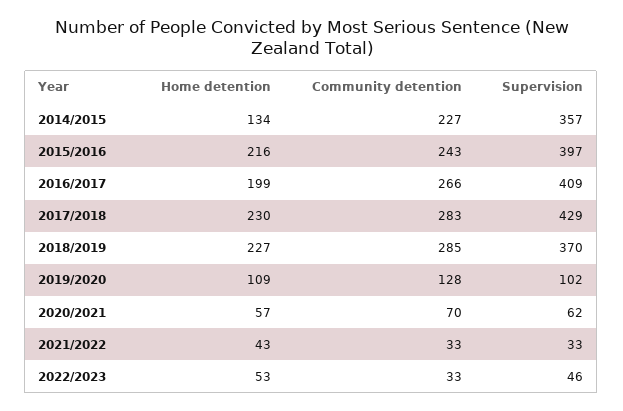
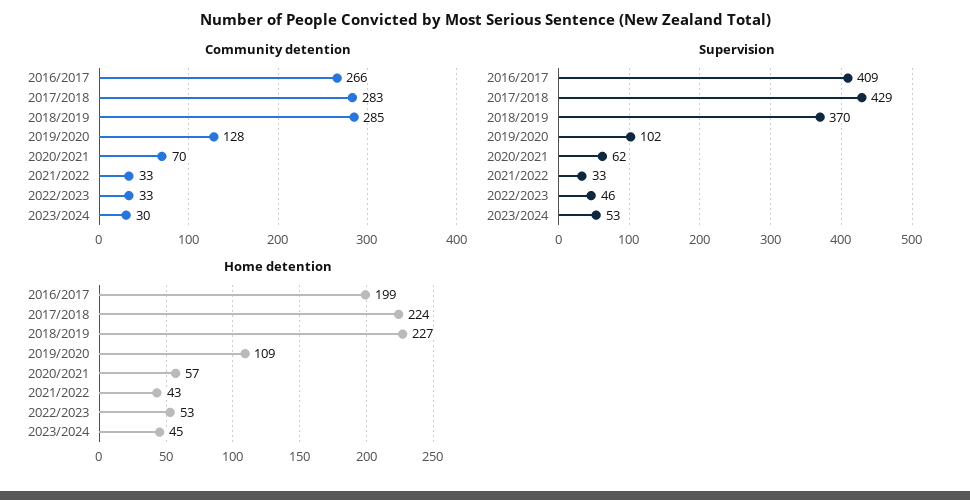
Home detention, 2014/2015: 134 -> none
Community detention, 2014/2015: 227 -> none
Supervision, 2014/2015: 357 -> none
Home detention, 2015/2016: 216 -> none
Community detention, 2015/2016: 243 -> none
Supervision, 2015/2016: 397 -> none
Home detention, 2017/2018: 230 -> 224
Community detention, 2023/2024: none -> 30
Supervision, 2023/2024: none -> 53
Home detention, 2023/2024: none -> 45

